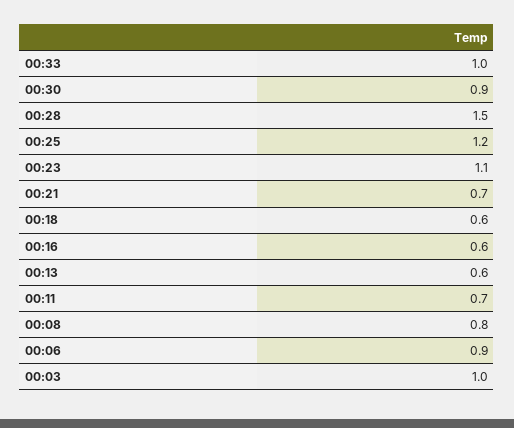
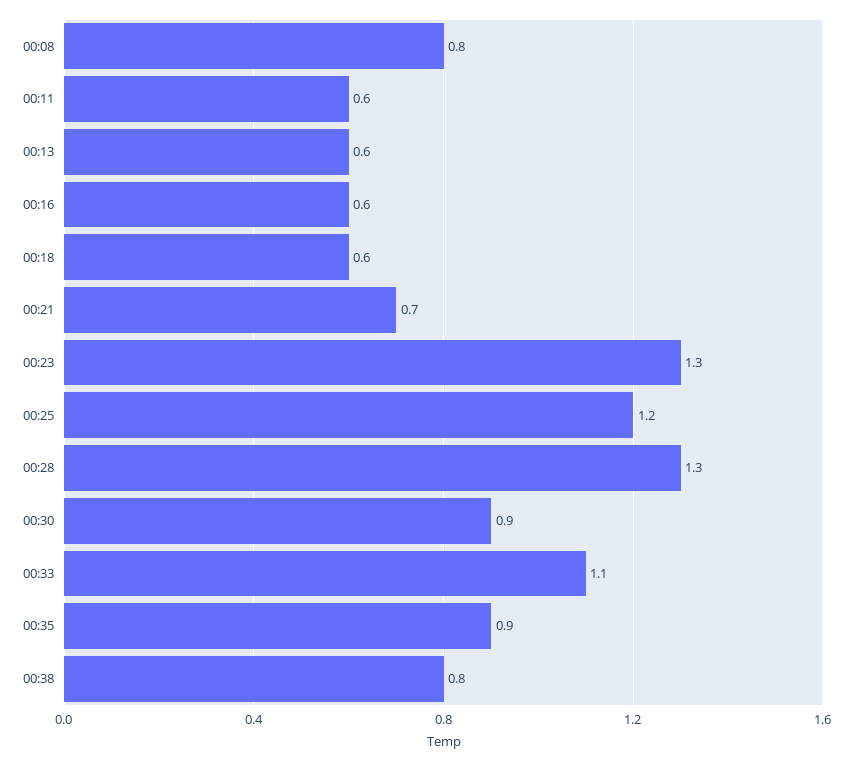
00:33: 1 -> 1.1
00:28: 1.5 -> 1.3
00:23: 1.1 -> 1.3
00:11: 0.7 -> 0.6
00:06: 0.9 -> none
00:03: 1 -> none
00:35: none -> 0.9
00:38: none -> 0.8

